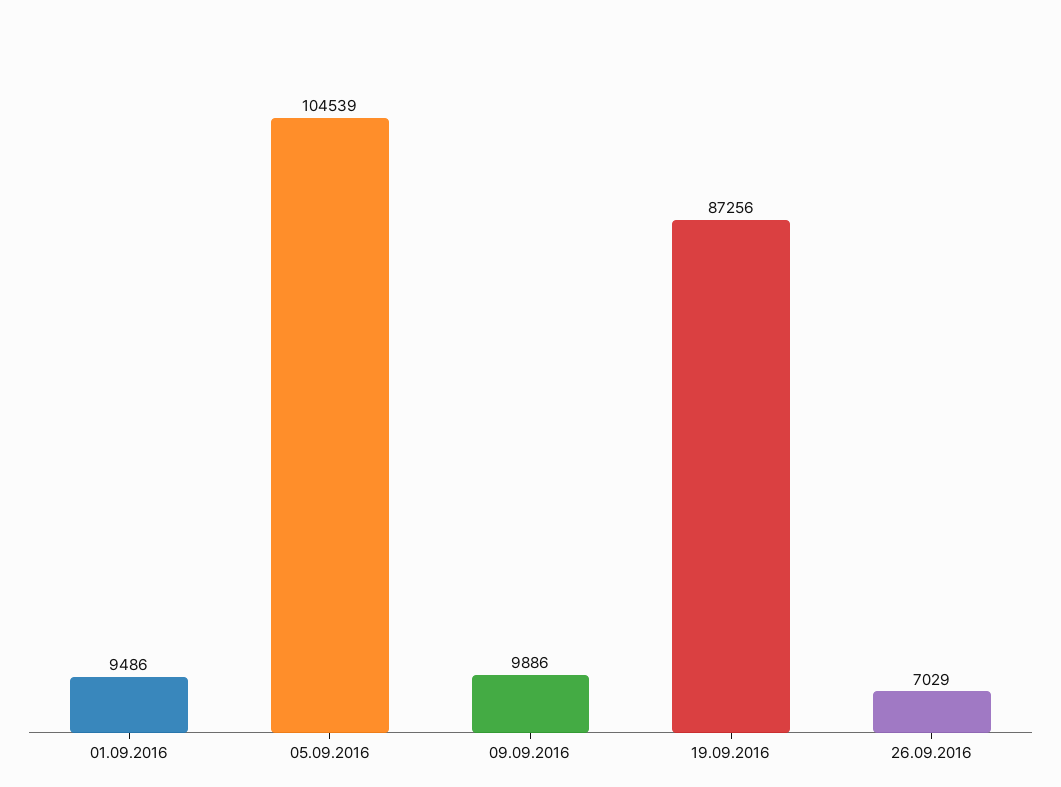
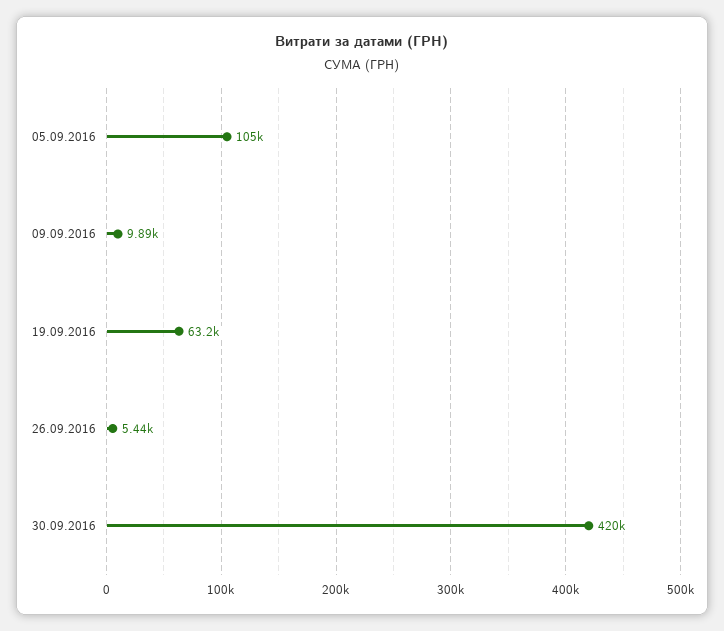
01.09.2016: 9486 -> none
19.09.2016: 87256 -> 63200
26.09.2016: 7029 -> 5440
30.09.2016: none -> 420000

